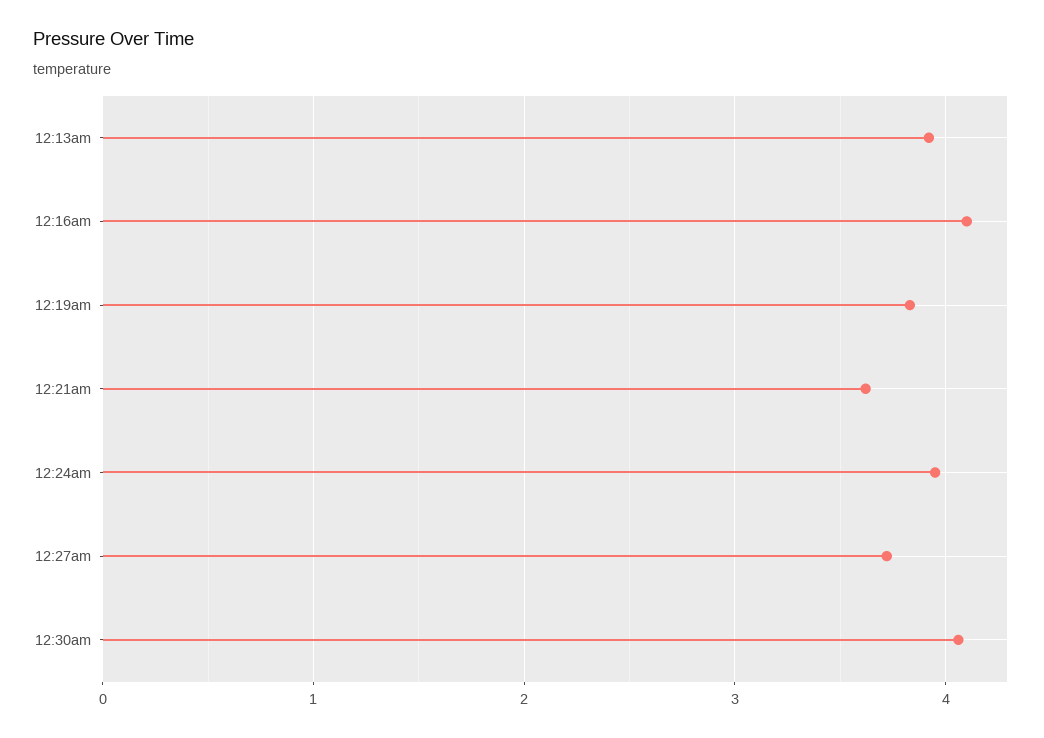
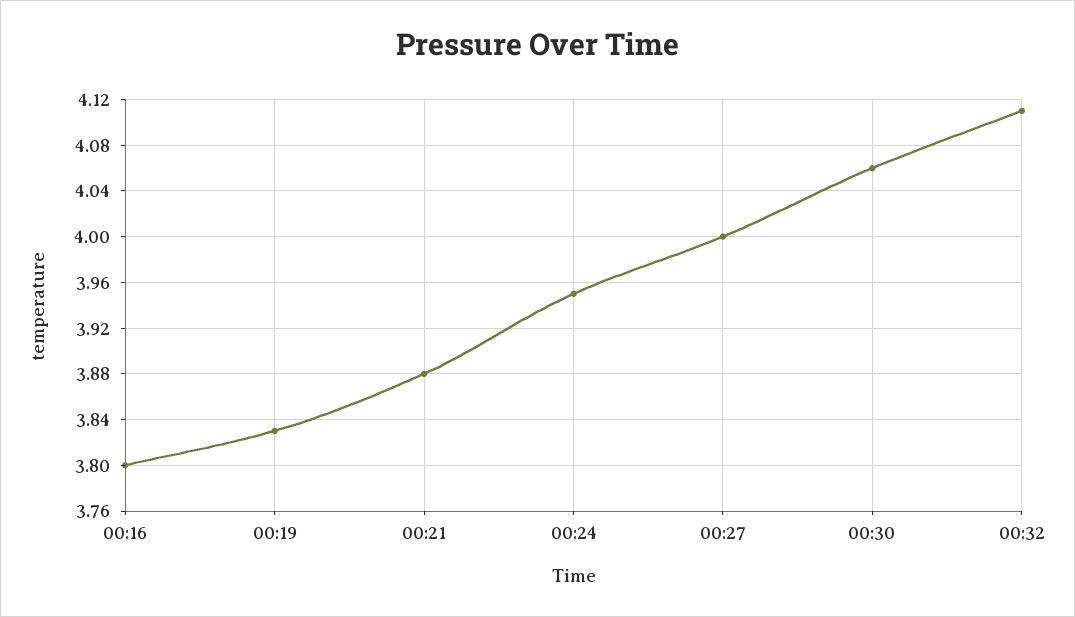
12:13am: 3.9 -> none
12:16am: 4.1 -> 3.8
12:21am: 3.6 -> 3.88
12:27am: 3.7 -> 4
00:32: none -> 4.11

